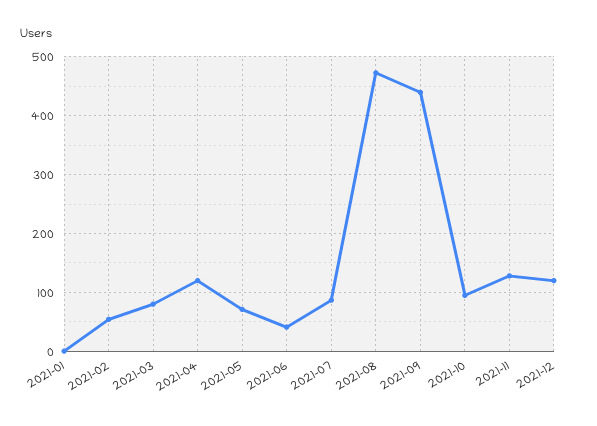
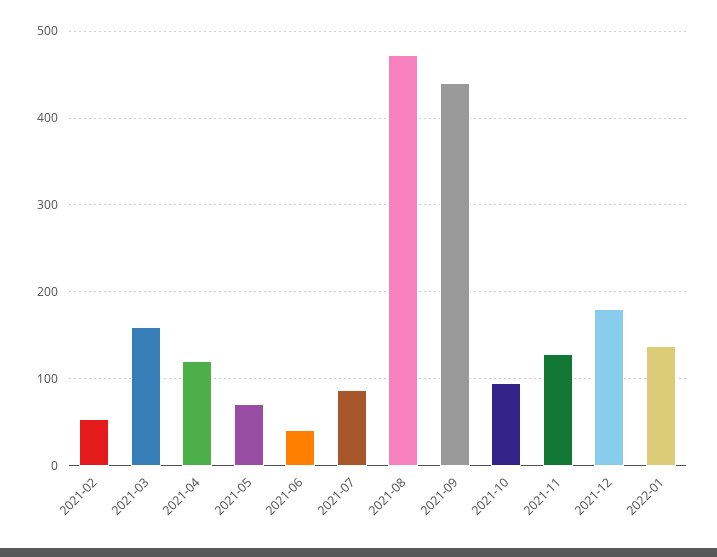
2021-01: 0 -> none
2021-03: 80 -> 160
2021-12: 120 -> 180
2022-01: none -> 140

